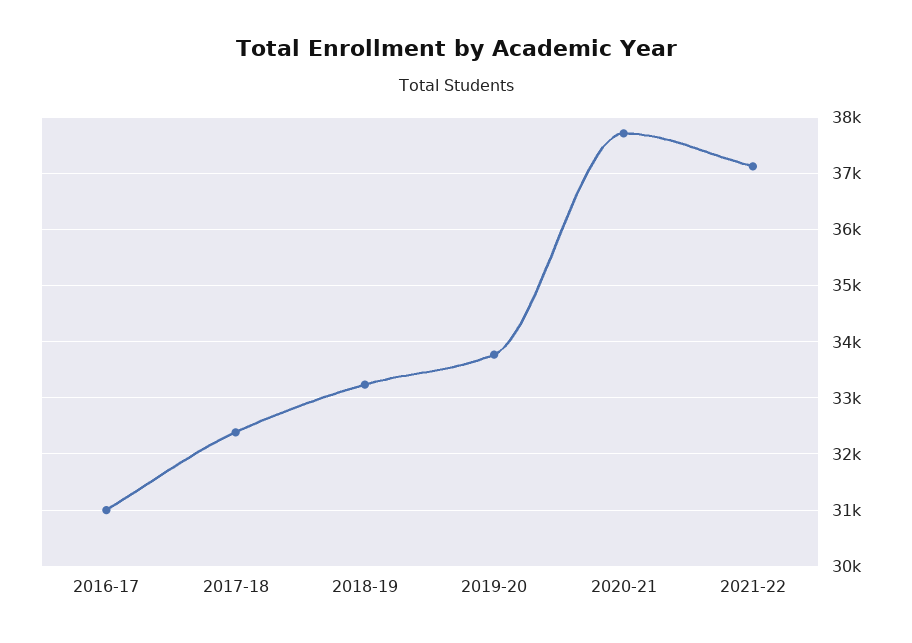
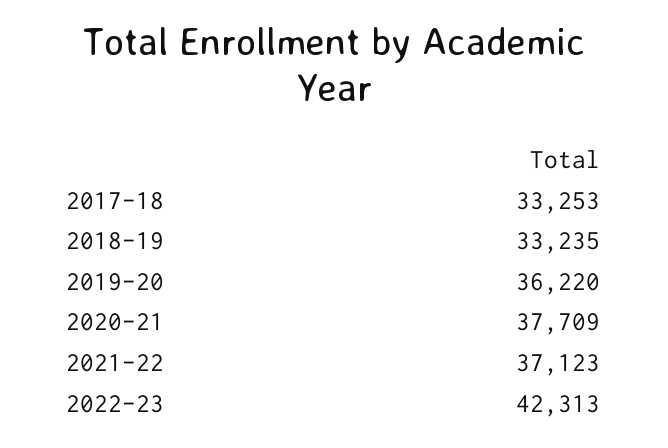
2016-17: 31000 -> none
2017-18: 32400 -> 33253
2019-20: 33800 -> 36220
2022-23: none -> 42313

